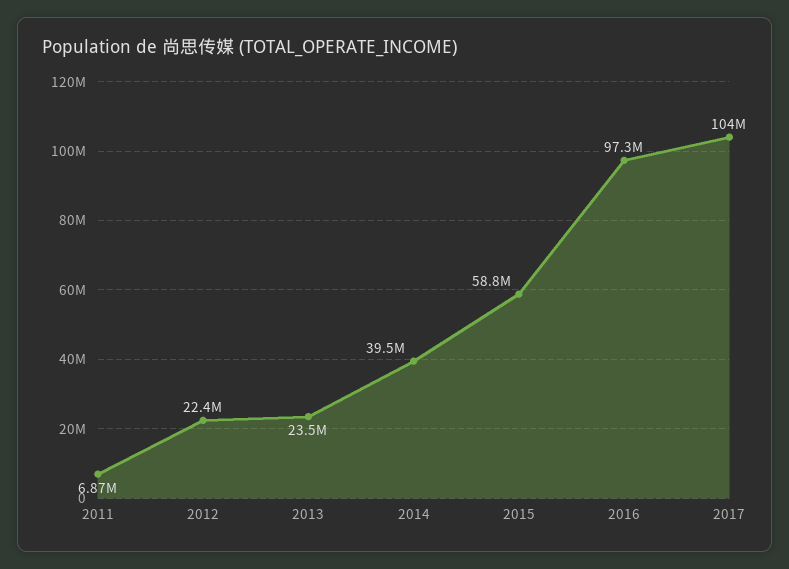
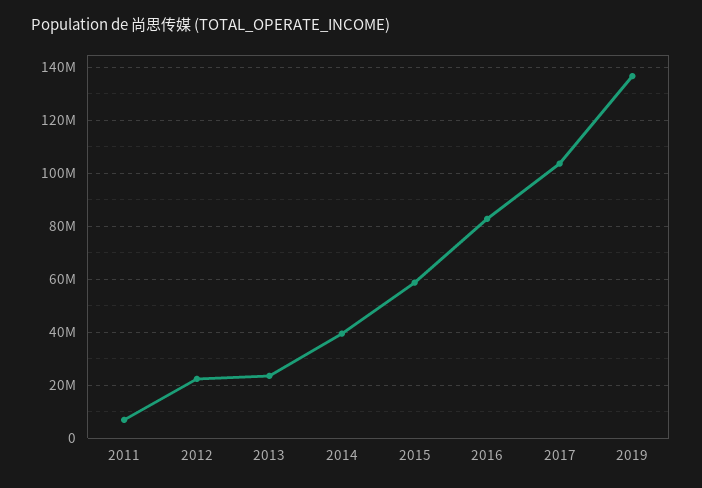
2016: 97300000 -> 82500000
2019: none -> 137500000

